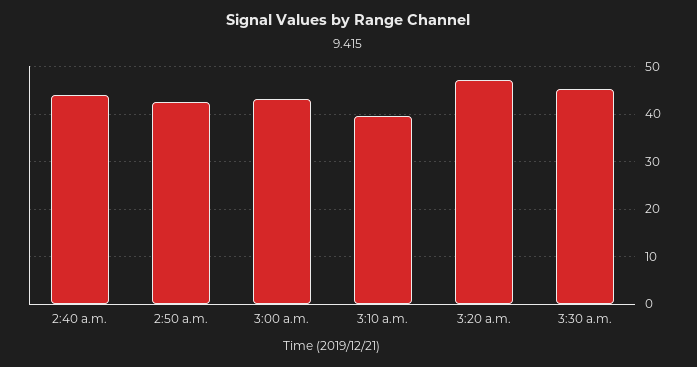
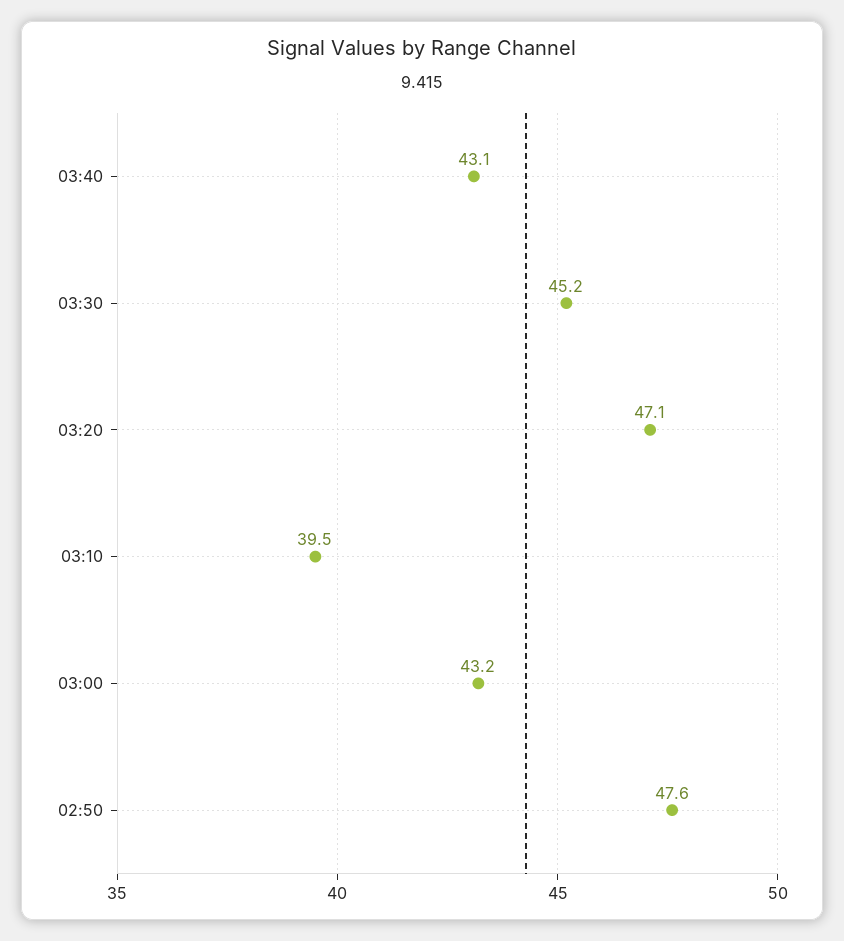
2:40 a.m.: 44 -> none
2:50 a.m.: 42 -> 47.6
03:40: none -> 43.1

